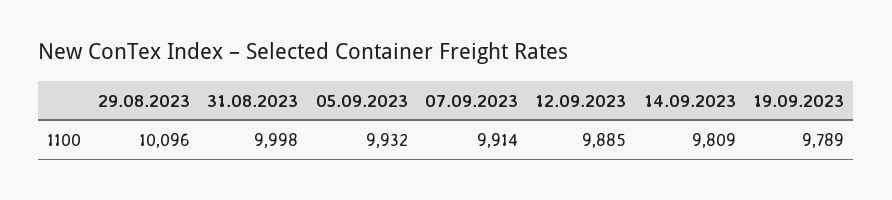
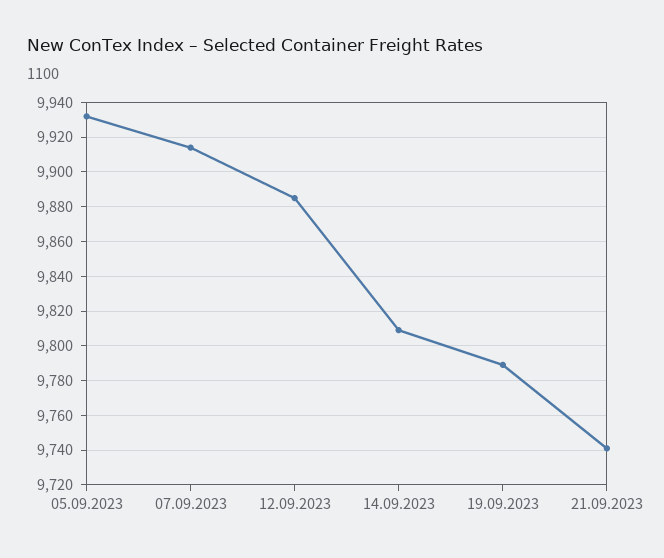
29.08.2023: 10096 -> none
31.08.2023: 9998 -> none
21.09.2023: none -> 9740

